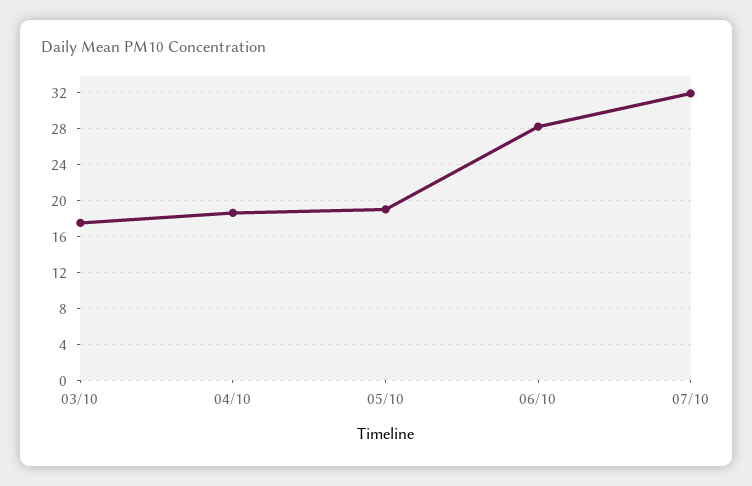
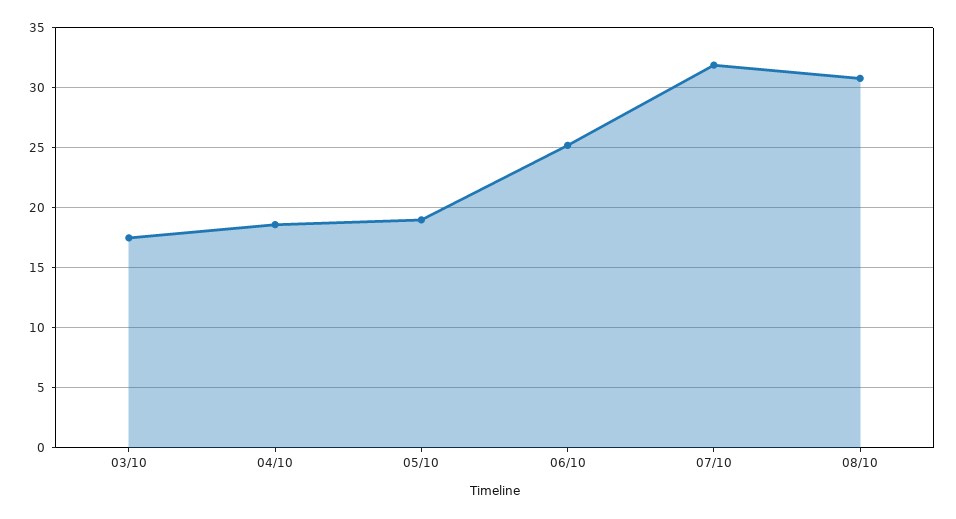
06/10: 28 -> 25
08/10: none -> 31

